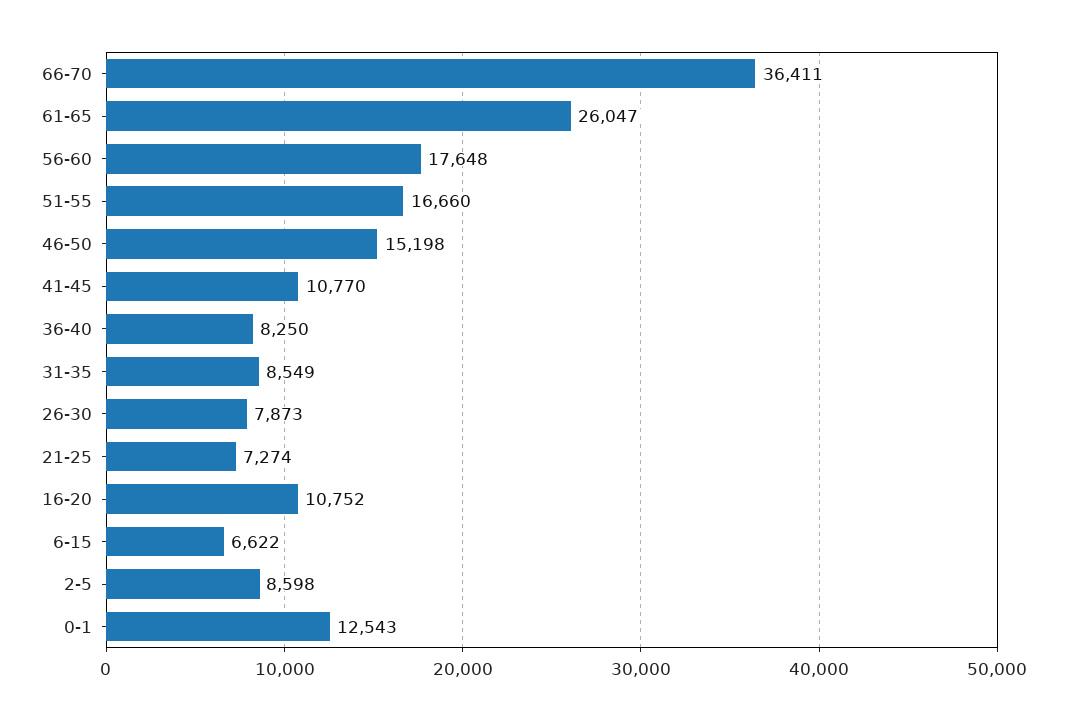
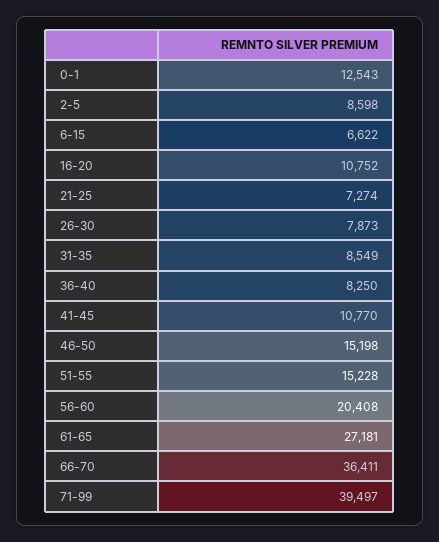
61-65: 26047 -> 27181
56-60: 17648 -> 20408
51-55: 16660 -> 15228
71-99: none -> 39497

